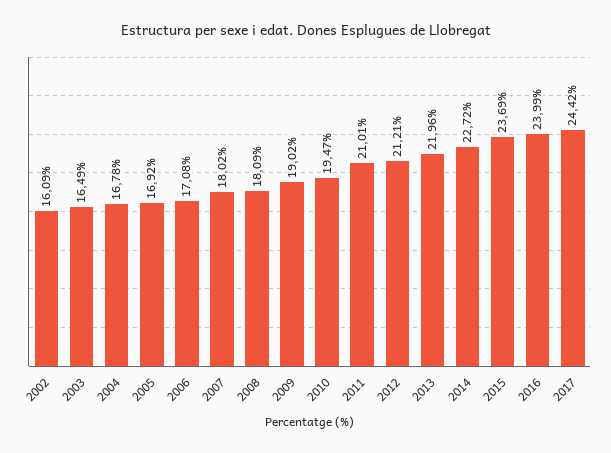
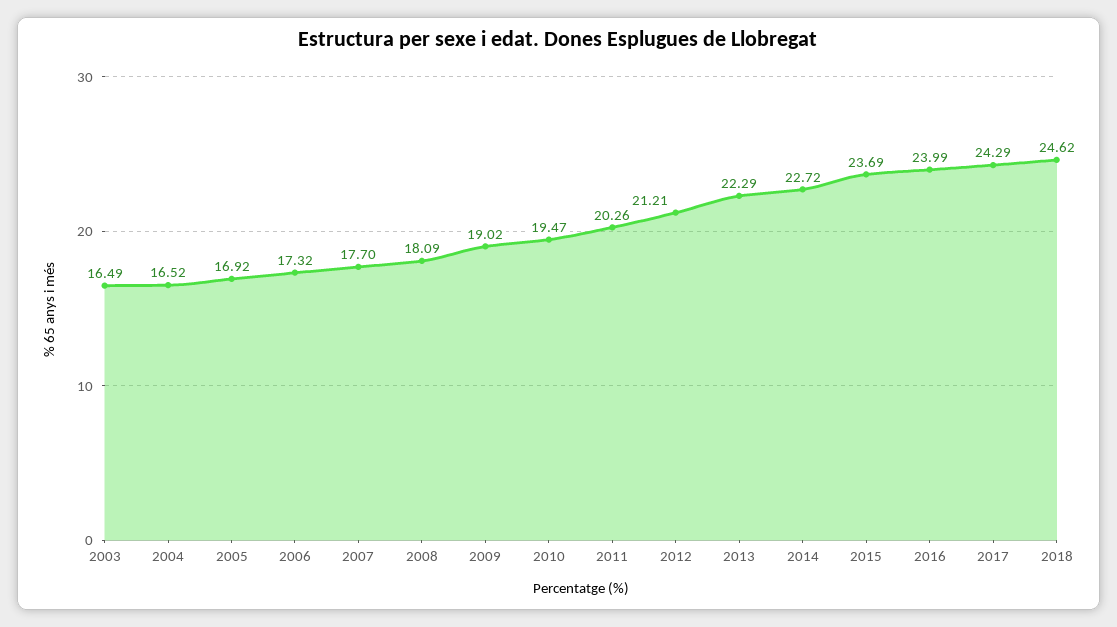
2002: 16.09 -> none
2004: 16.78 -> 16.52
2006: 17.08 -> 17.32
2007: 18.02 -> 17.7
2011: 21.01 -> 20.26
2013: 21.96 -> 22.29
2017: 24.42 -> 24.29
2018: none -> 24.62

